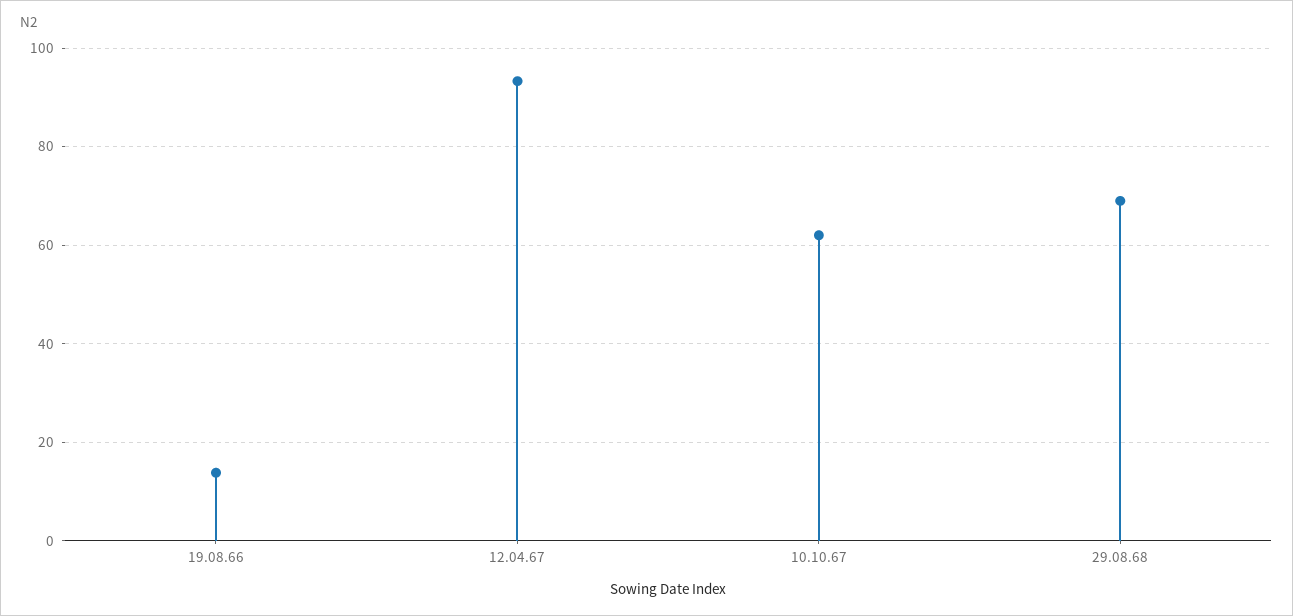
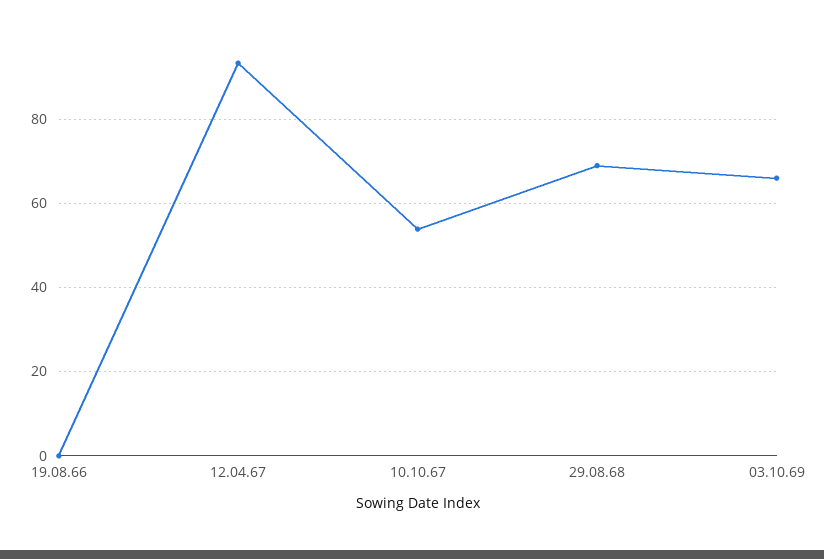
19.08.66: 14 -> 0
10.10.67: 62 -> 54
03.10.69: none -> 66

